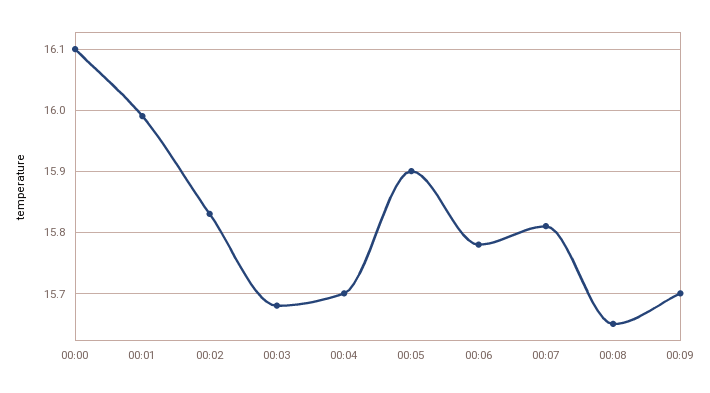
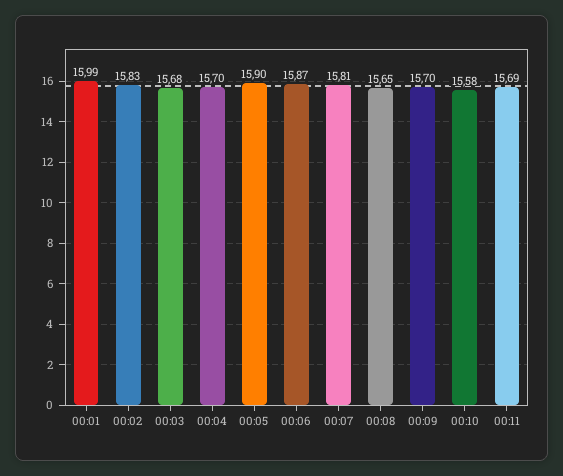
00:00: 16.1 -> none
00:06: 15.78 -> 15.87
00:10: none -> 15.58
00:11: none -> 15.69

